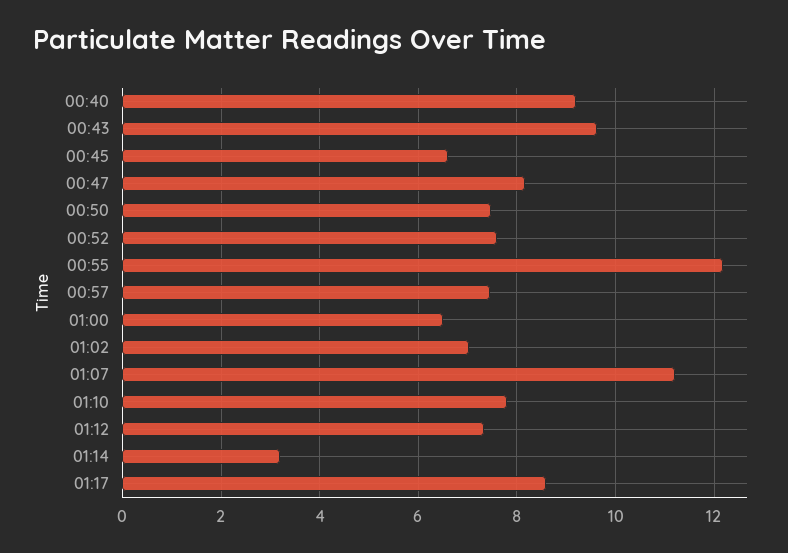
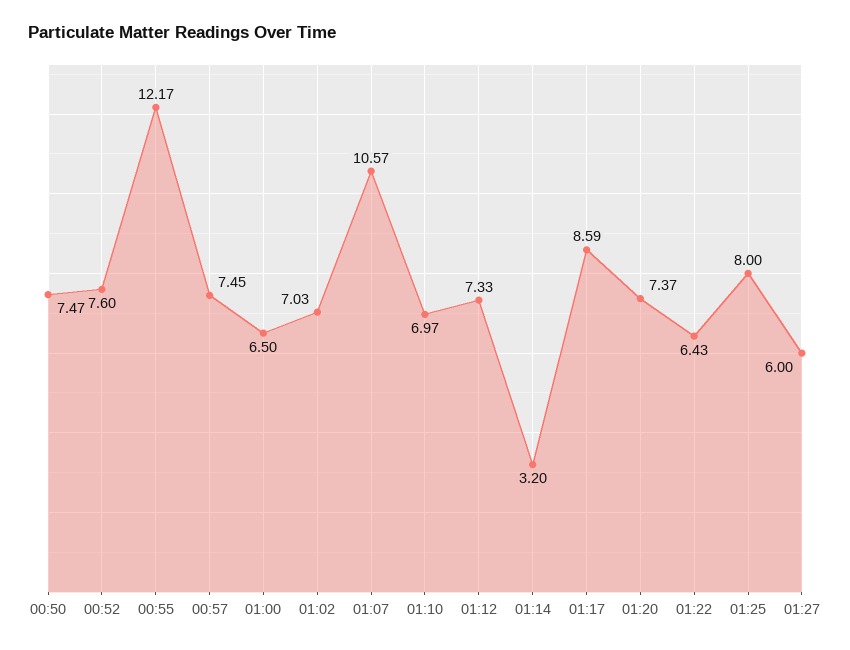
00:40: 9.2 -> none
00:43: 9.6 -> none
00:45: 6.6 -> none
00:47: 8.2 -> none
01:07: 11.2 -> 10.57
01:10: 7.8 -> 6.97
01:20: none -> 7.37
01:22: none -> 6.43
01:25: none -> 8
01:27: none -> 6

